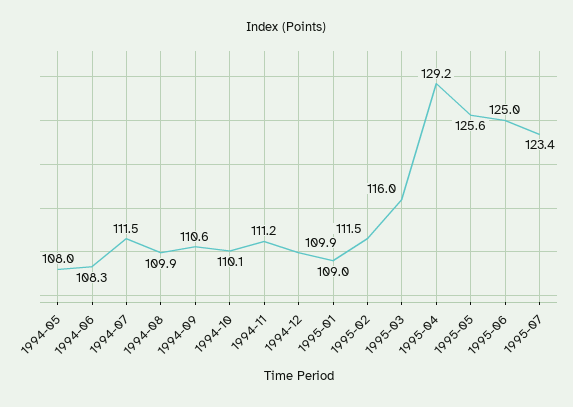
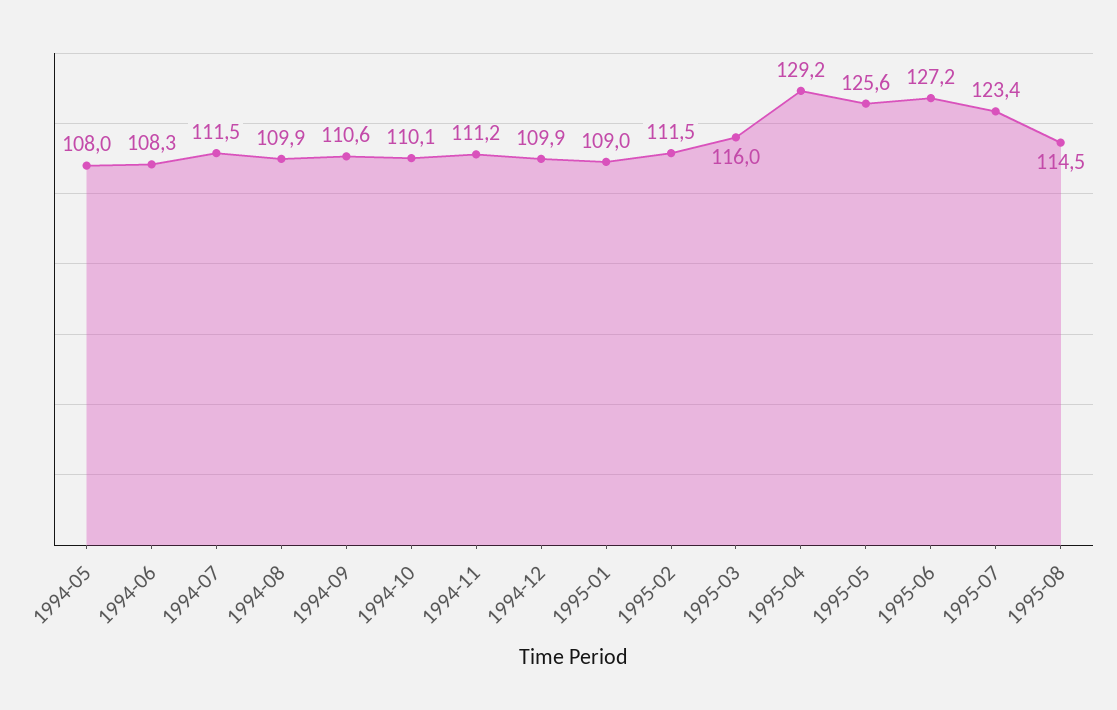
1995-06: 125 -> 127.2
1995-08: none -> 114.5

